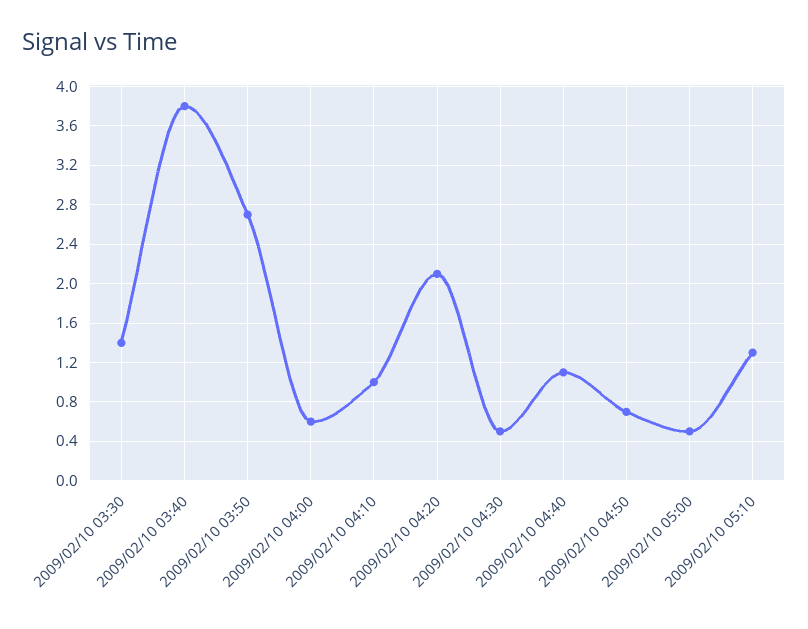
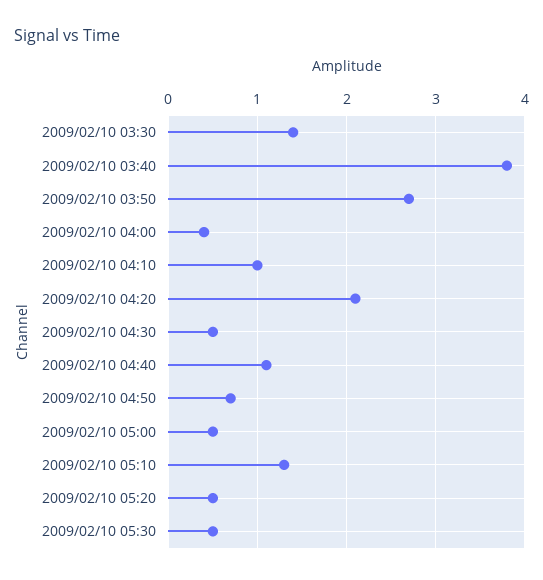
2009/02/10 04:00: 0.6 -> 0.4
2009/02/10 05:20: none -> 0.5
2009/02/10 05:30: none -> 0.5

